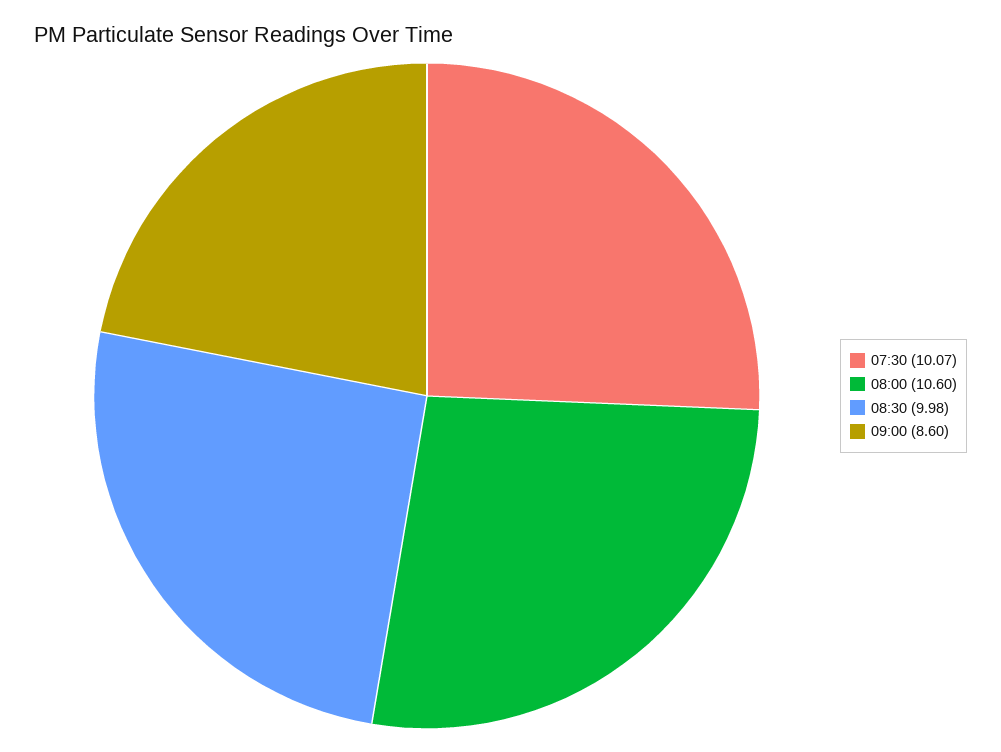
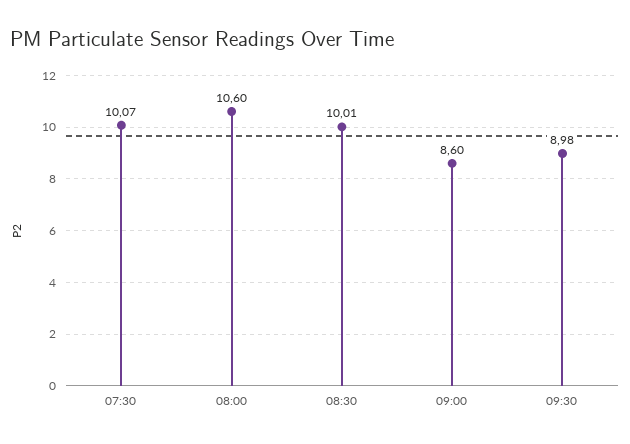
08:30: 9.98 -> 10.01
09:30: none -> 8.98

